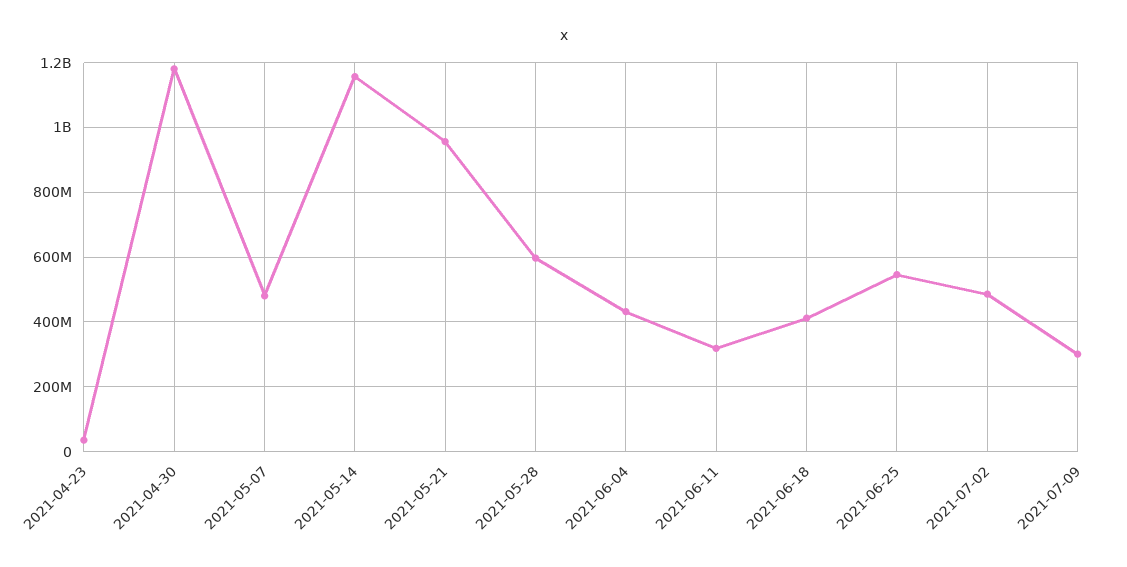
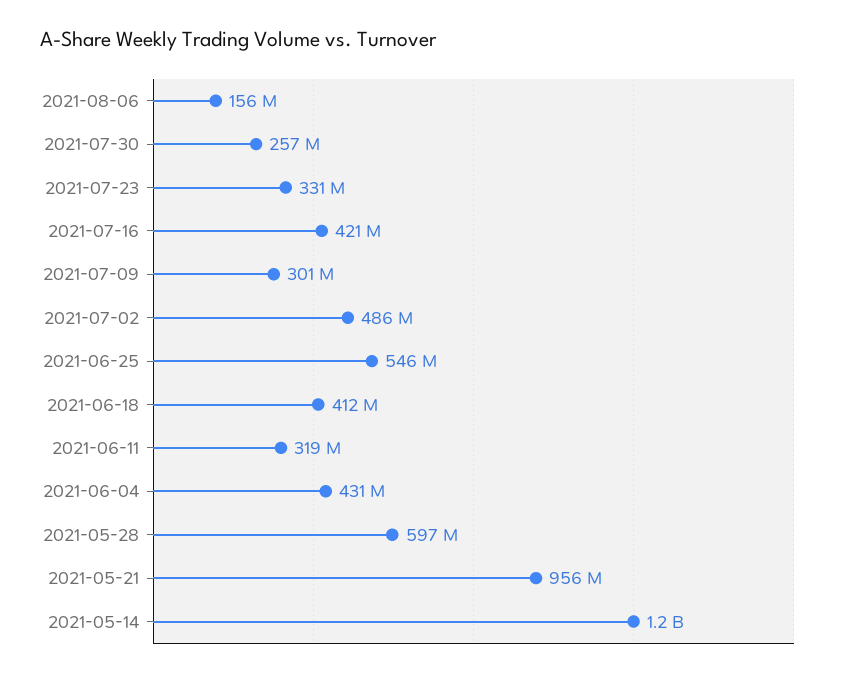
2021-04-23: 40000000 -> none
2021-04-30: 1180000000 -> none
2021-05-07: 480000000 -> none
2021-08-06: none -> 156000000
2021-07-30: none -> 257000000
2021-07-23: none -> 331000000
2021-07-16: none -> 421000000

